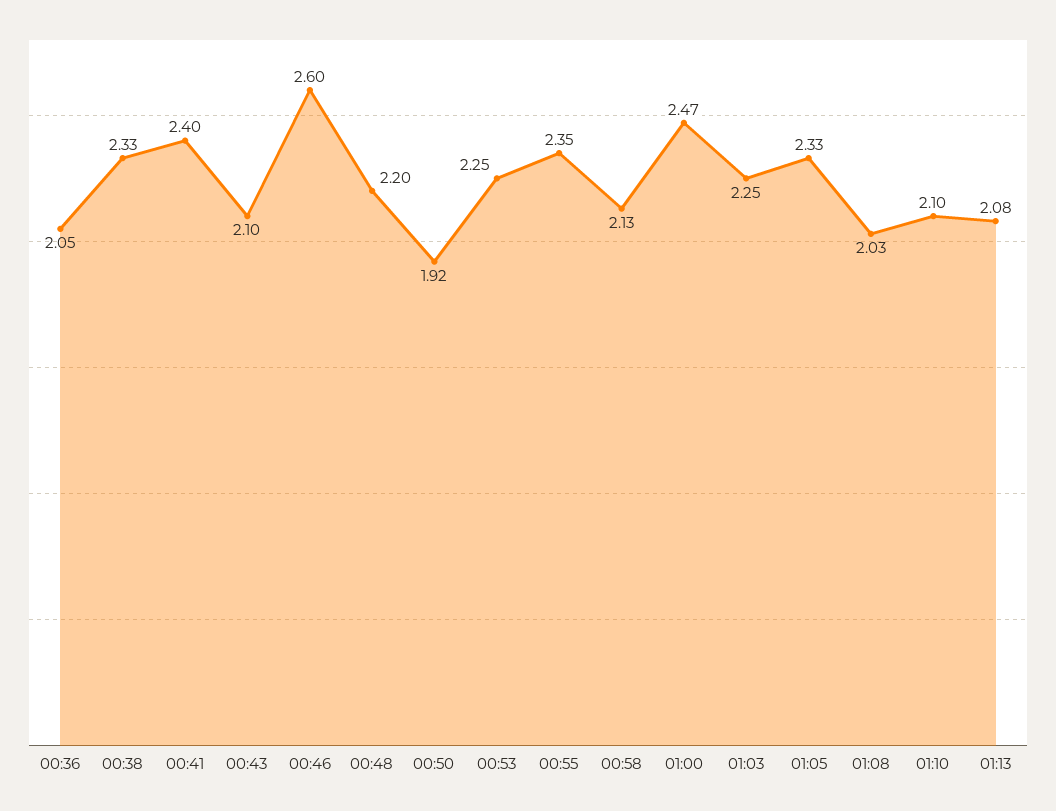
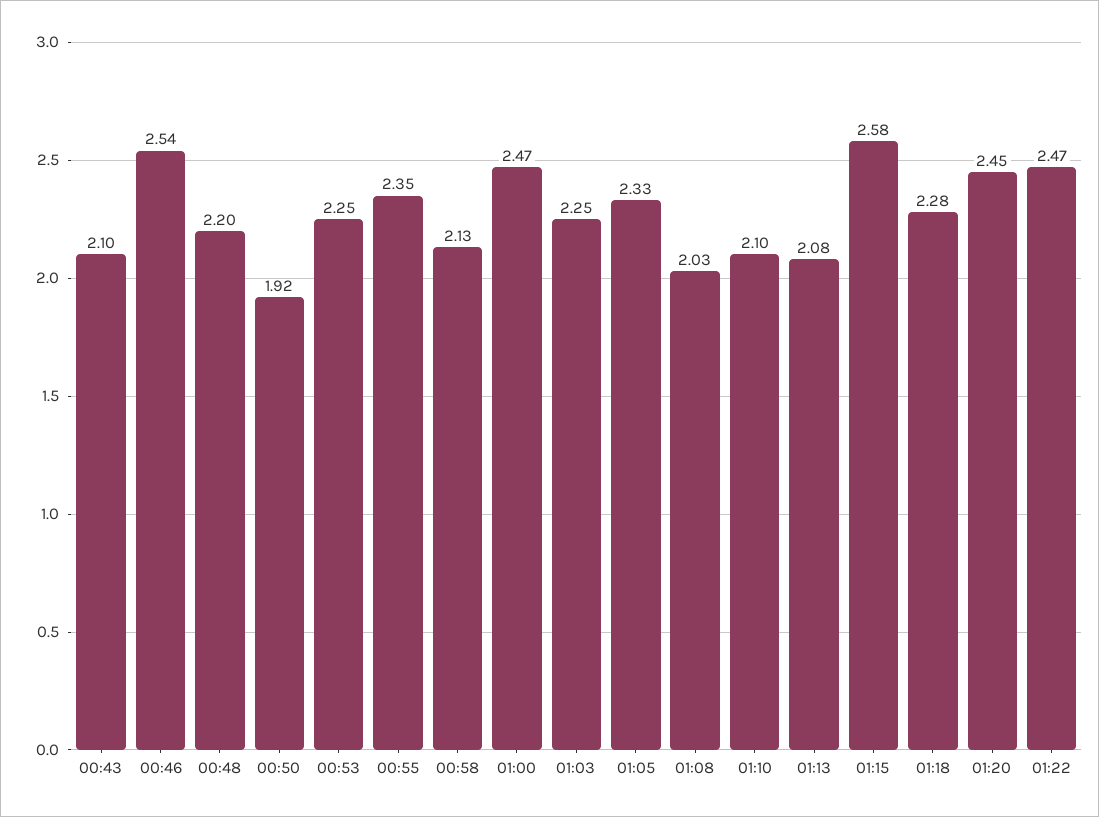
00:36: 2.05 -> none
00:38: 2.33 -> none
00:41: 2.4 -> none
00:46: 2.6 -> 2.54
01:15: none -> 2.58
01:18: none -> 2.28
01:20: none -> 2.45
01:22: none -> 2.47

